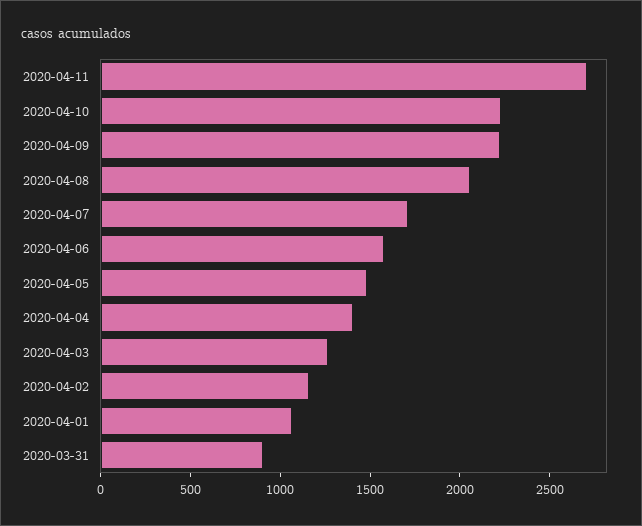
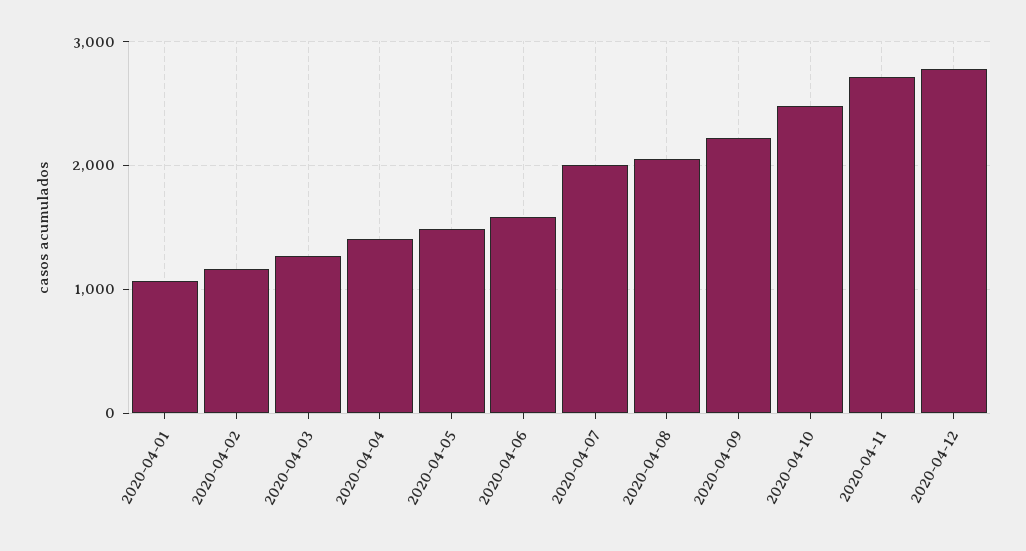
2020-04-10: 2200 -> 2500
2020-04-07: 1700 -> 2000
2020-03-31: 900 -> none
2020-04-12: none -> 2800

